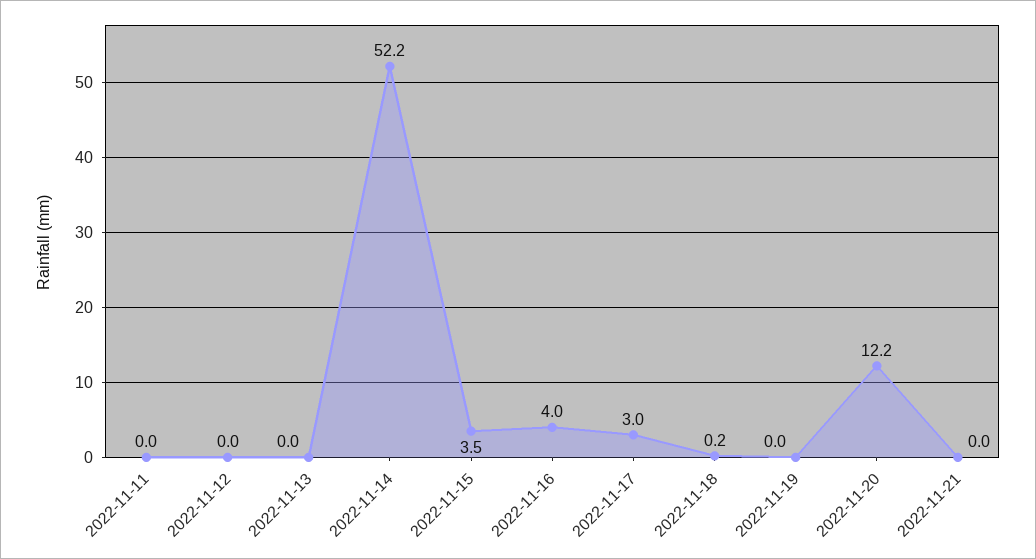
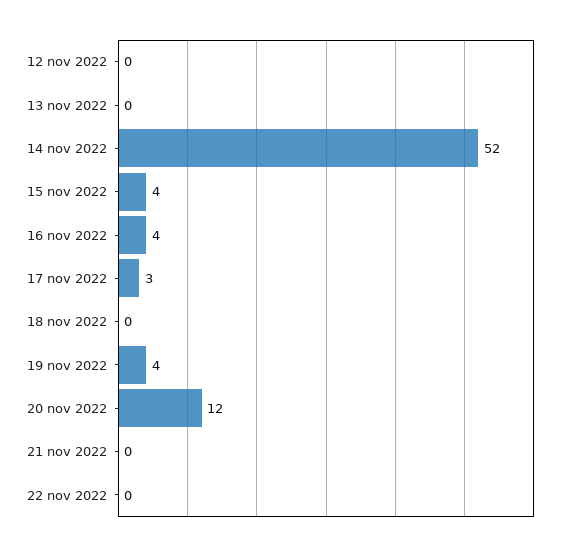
2022-11-11: 0 -> none
2022-11-19: 0 -> 4
22 nov 2022: none -> 0

